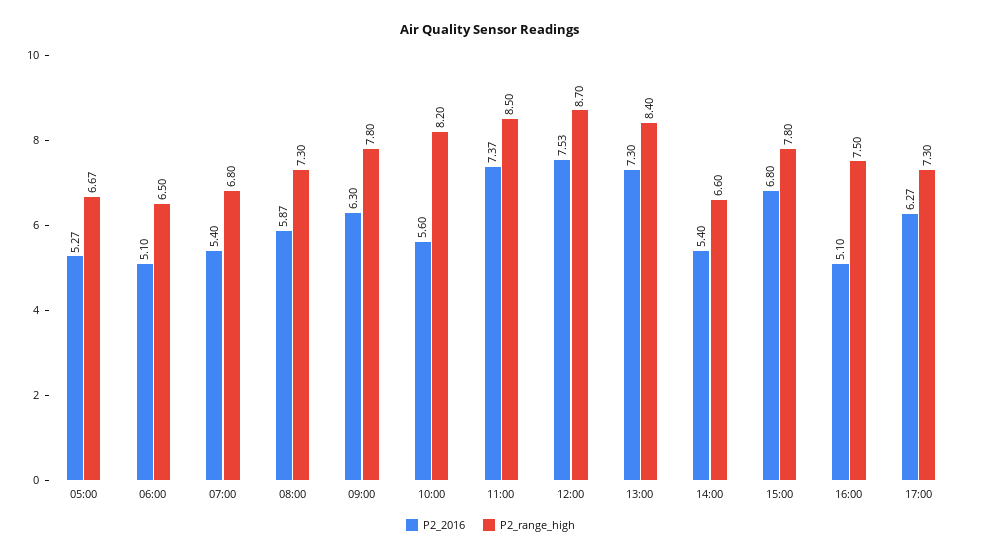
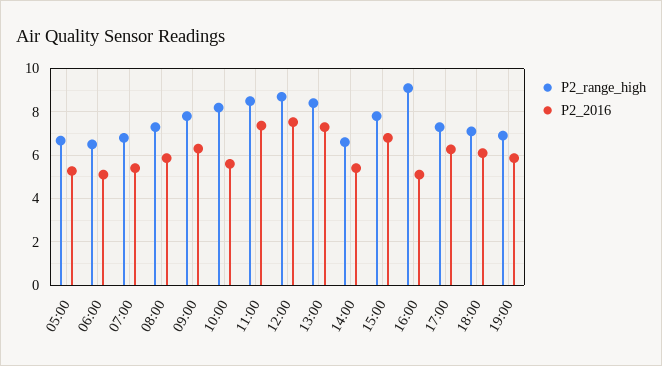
P2_range_high, 16:00: 7.5 -> 9
P2_range_high, 18:00: none -> 7
P2_2016, 18:00: none -> 6
P2_range_high, 19:00: none -> 7
P2_2016, 19:00: none -> 6

